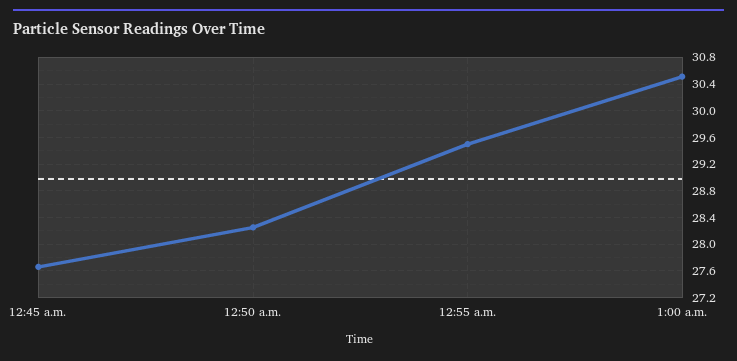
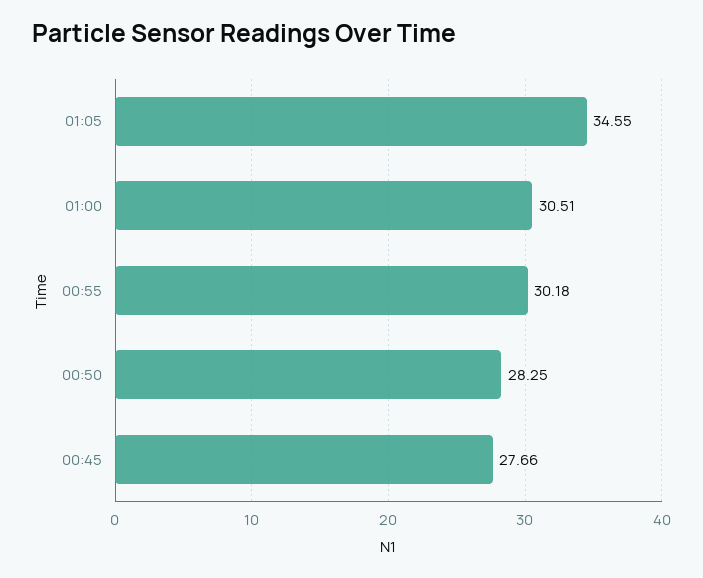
12:55 a.m.: 29.5 -> 30.18
01:05: none -> 34.55

